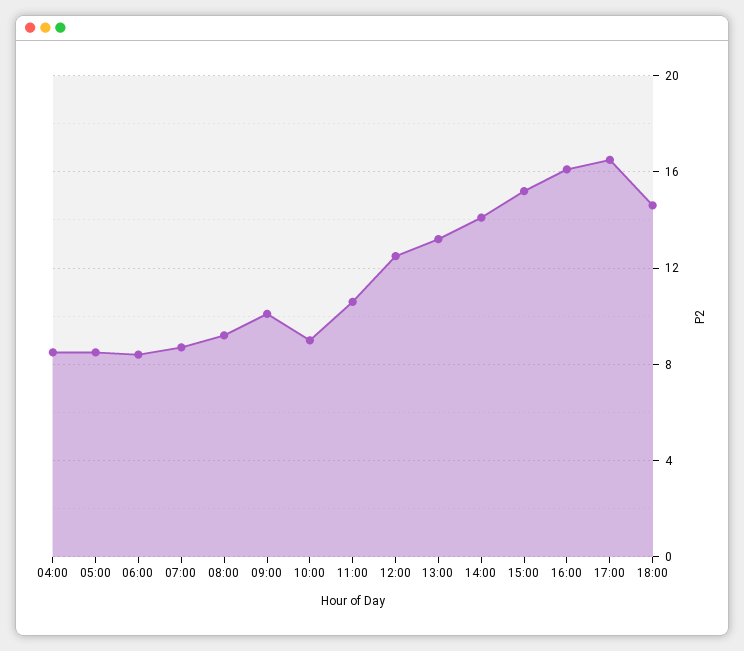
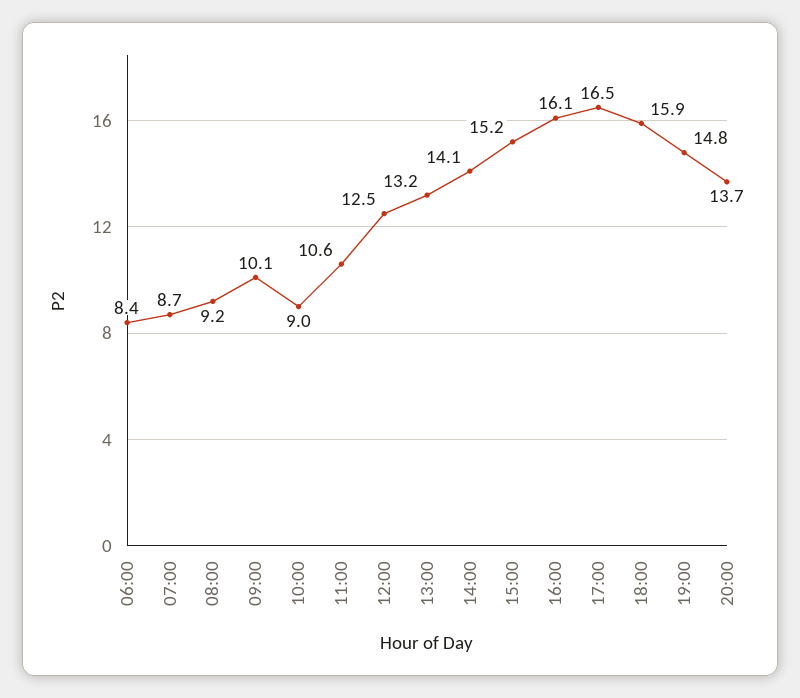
04:00: 8.5 -> none
05:00: 8.5 -> none
18:00: 14.5 -> 15.9
19:00: none -> 14.8
20:00: none -> 13.7

